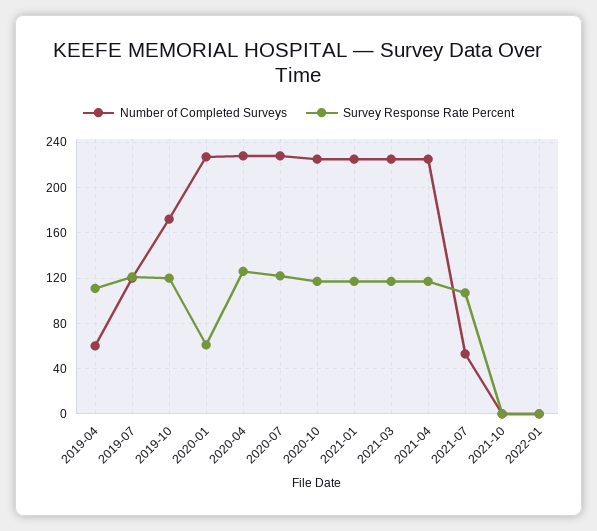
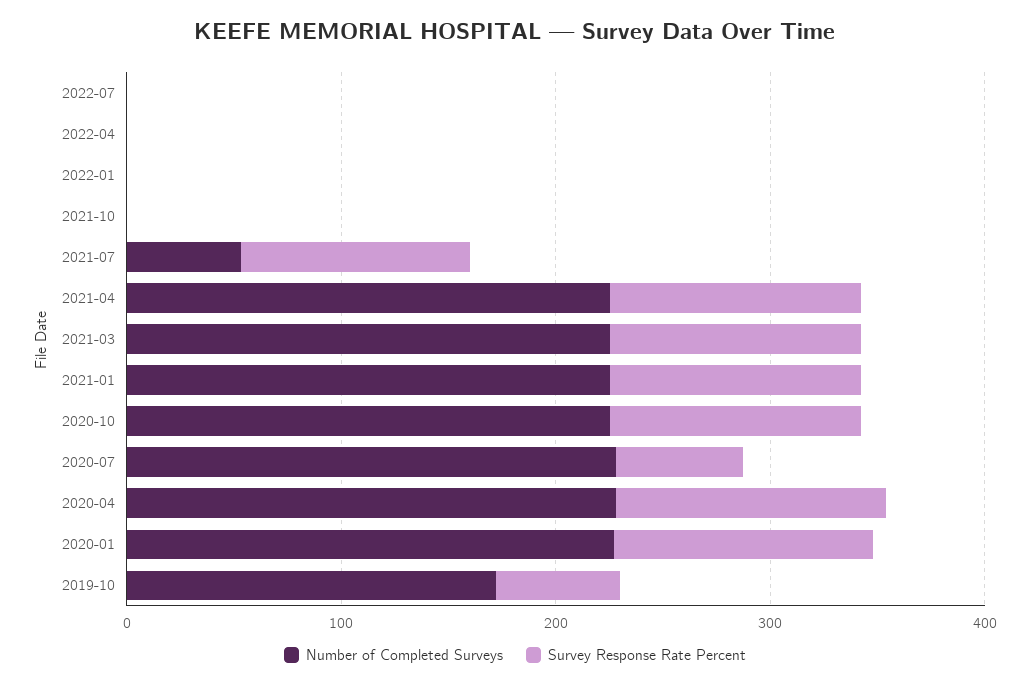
Number of Completed Surveys, 2019-04: 60 -> none
Survey Response Rate Percent, 2019-04: 110 -> none
Number of Completed Surveys, 2019-07: 120 -> none
Survey Response Rate Percent, 2019-07: 120 -> none
Survey Response Rate Percent, 2019-10: 120 -> 60
Survey Response Rate Percent, 2020-01: 60 -> 120
Survey Response Rate Percent, 2020-07: 120 -> 60
Number of Completed Surveys, 2022-07: none -> 0
Survey Response Rate Percent, 2022-07: none -> 0
Number of Completed Surveys, 2022-04: none -> 0
Survey Response Rate Percent, 2022-04: none -> 0

